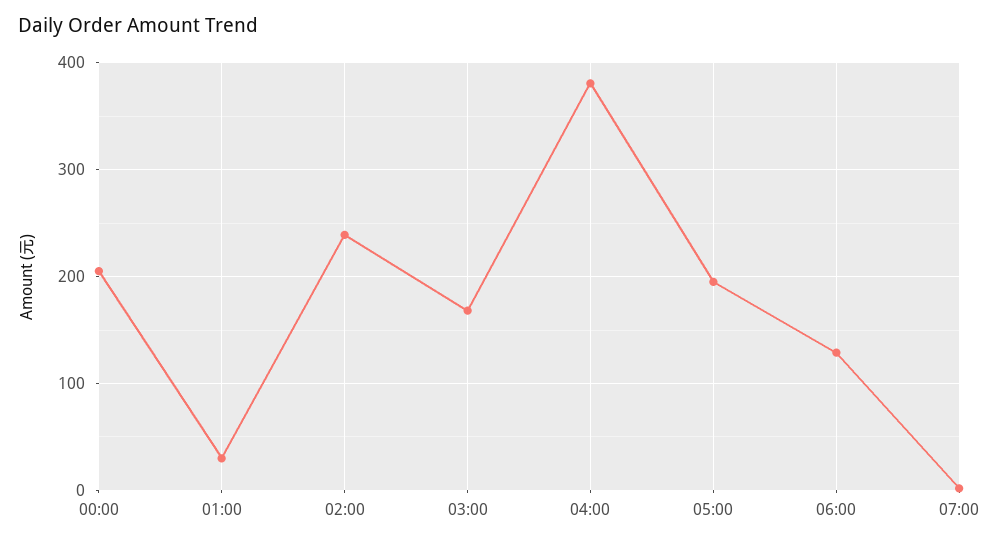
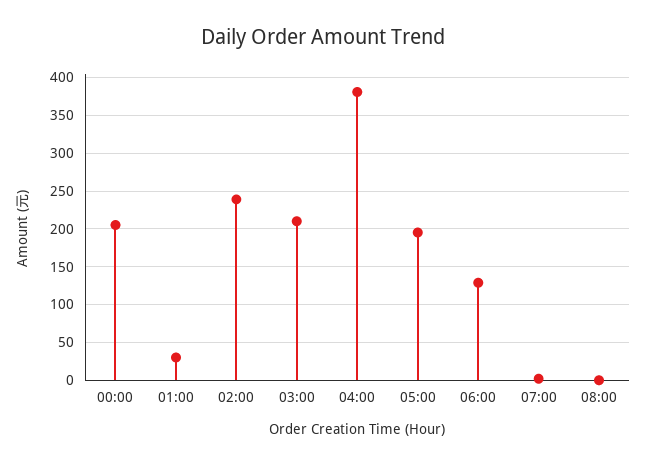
03:00: 170 -> 210
08:00: none -> 0

